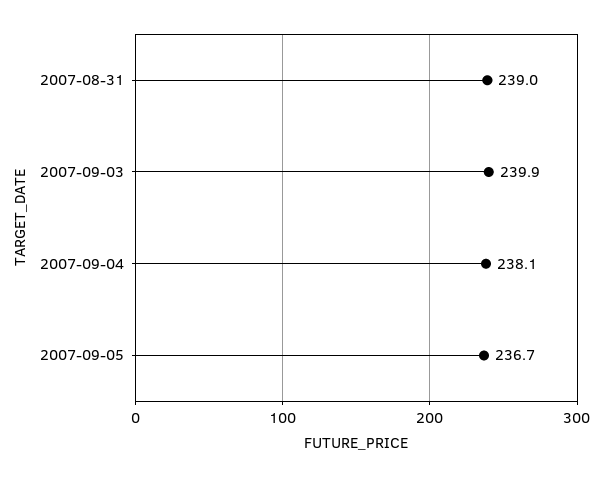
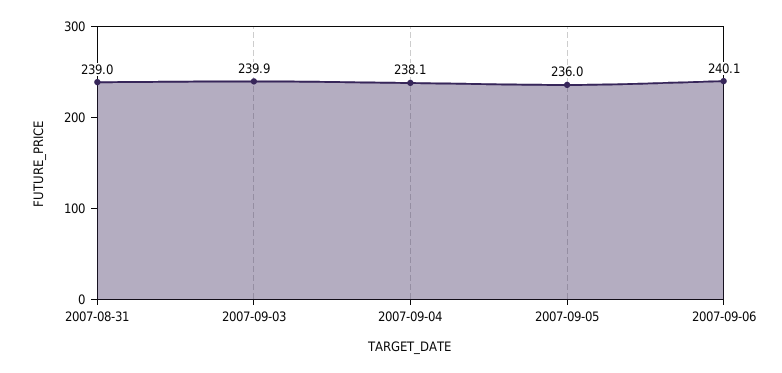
2007-09-05: 236.7 -> 236
2007-09-06: none -> 240.1

